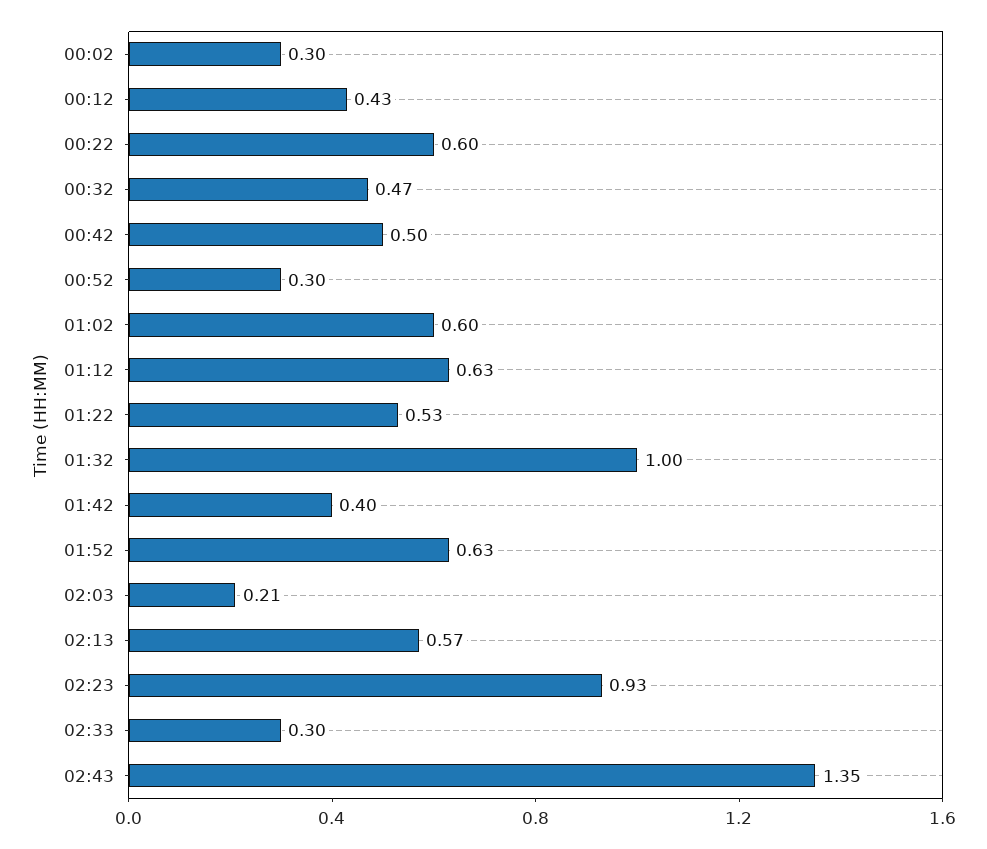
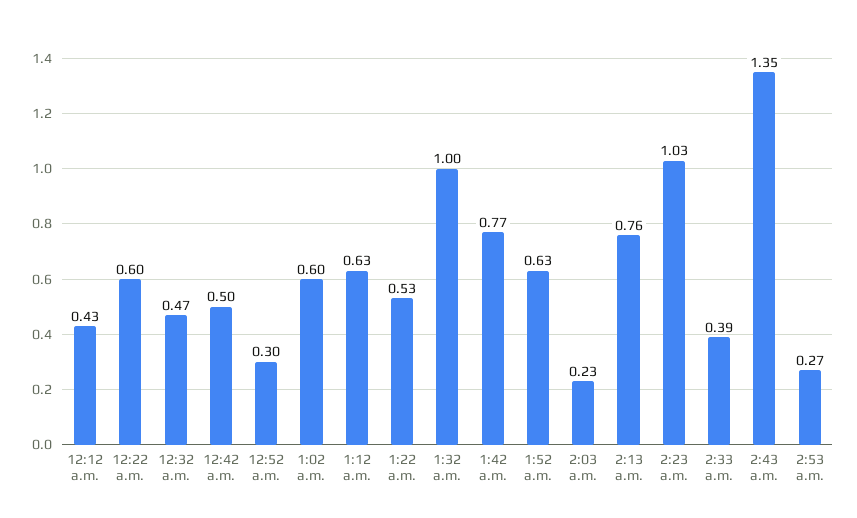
00:02: 0.3 -> none
01:42: 0.4 -> 0.77
02:03: 0.21 -> 0.23
02:13: 0.57 -> 0.76
02:23: 0.93 -> 1.03
02:33: 0.3 -> 0.39
2:53 a.m.: none -> 0.27

